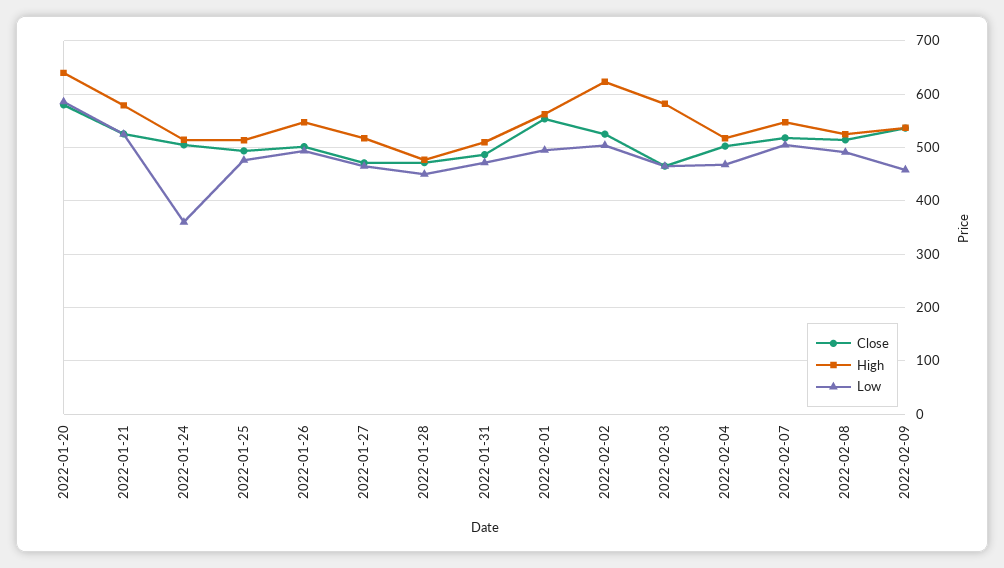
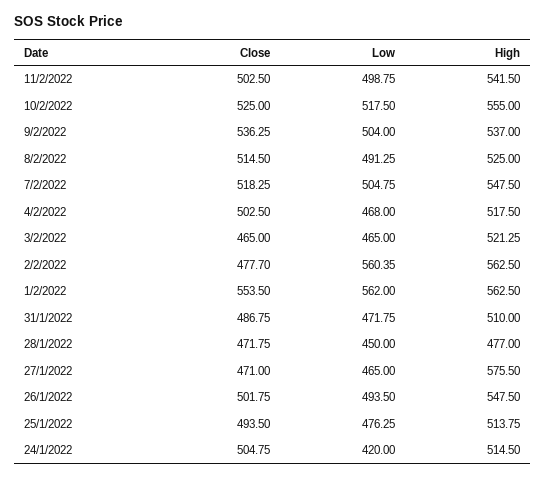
Close, 2022-01-20: 580 -> none
High, 2022-01-20: 640 -> none
Low, 2022-01-20: 580 -> none
Close, 2022-01-21: 520 -> none
High, 2022-01-21: 580 -> none
Low, 2022-01-21: 520 -> none
Low, 2022-01-24: 360 -> 420
High, 2022-01-27: 520 -> 575.5
Low, 2022-02-01: 500 -> 562
Close, 2022-02-02: 520 -> 477.7
High, 2022-02-02: 620 -> 562.5
Low, 2022-02-02: 500 -> 560.35
High, 2022-02-03: 580 -> 521.25
Low, 2022-02-09: 460 -> 504
Close, 11/2/2022: none -> 502.5
Low, 11/2/2022: none -> 498.75
High, 11/2/2022: none -> 541.5
Close, 10/2/2022: none -> 525
Low, 10/2/2022: none -> 517.5
High, 10/2/2022: none -> 555

